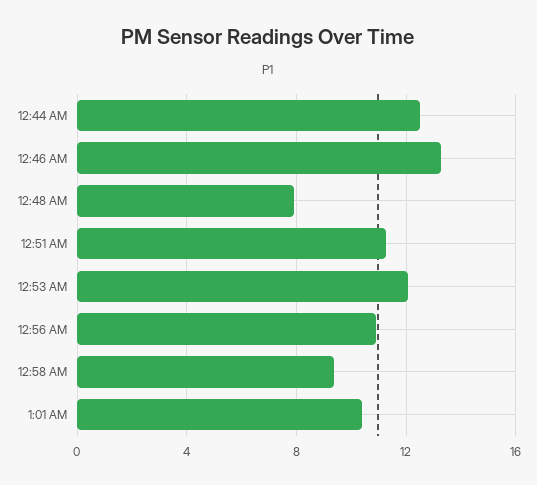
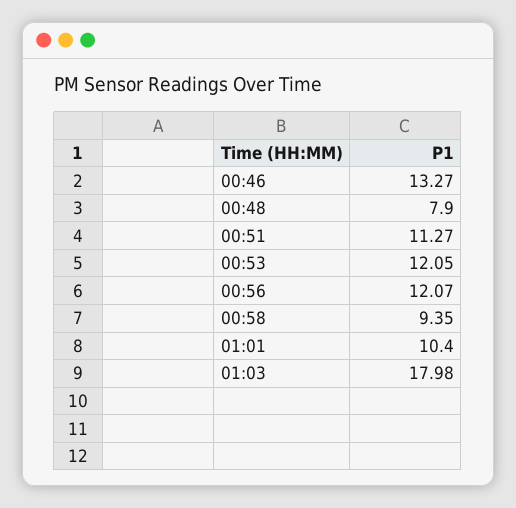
12:44 AM: 12.5 -> none
12:56 AM: 11 -> 12.07
01:03: none -> 17.98

